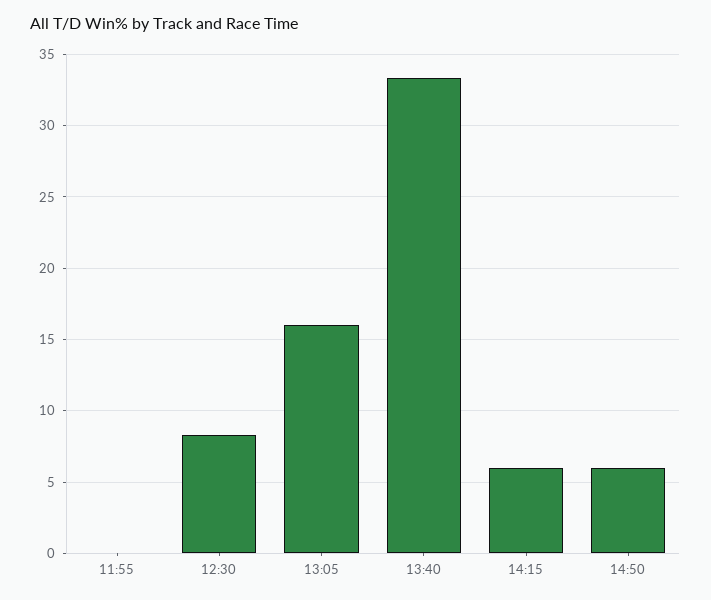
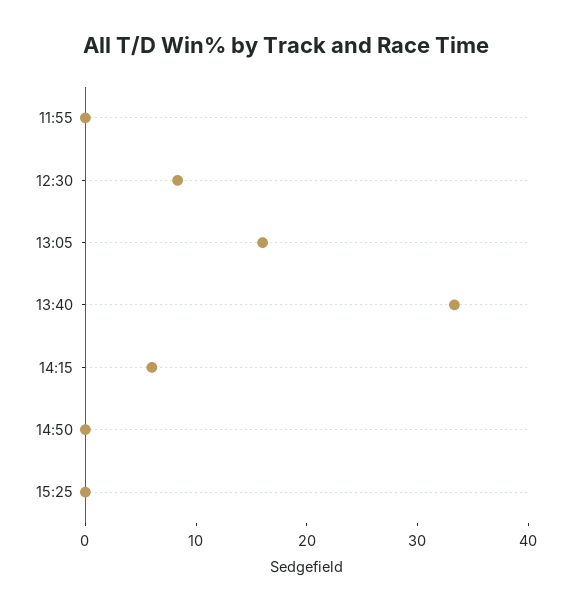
14:50: 6 -> 0
15:25: none -> 0

